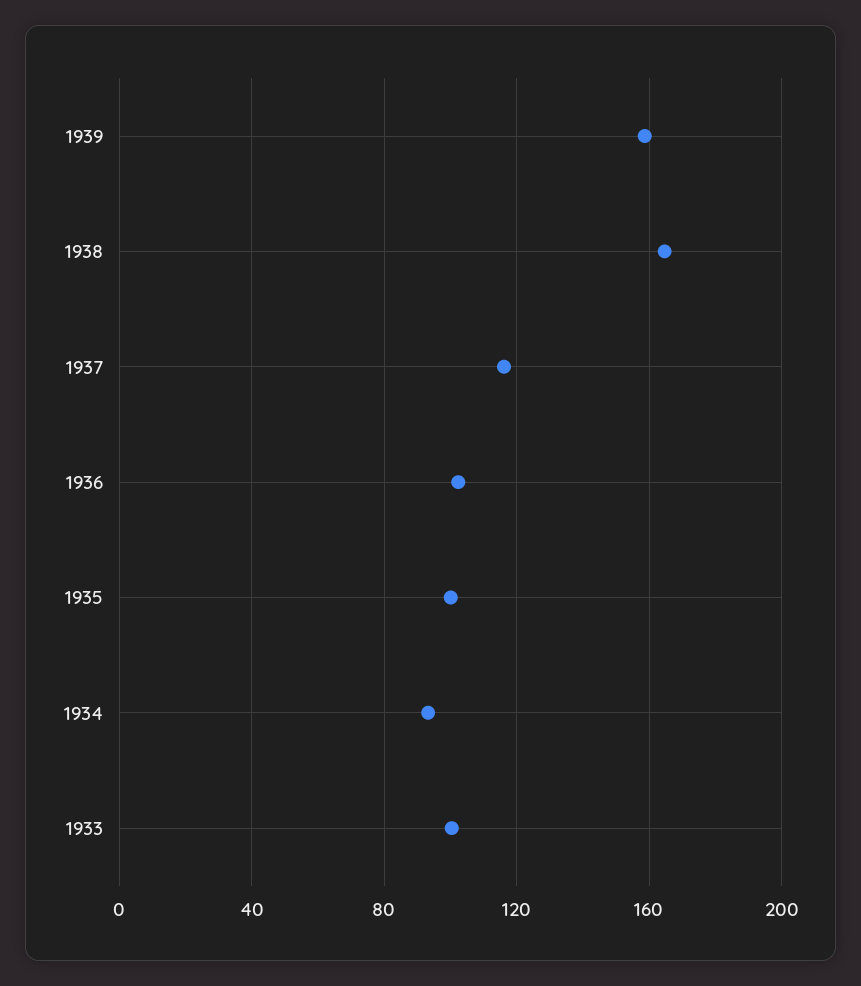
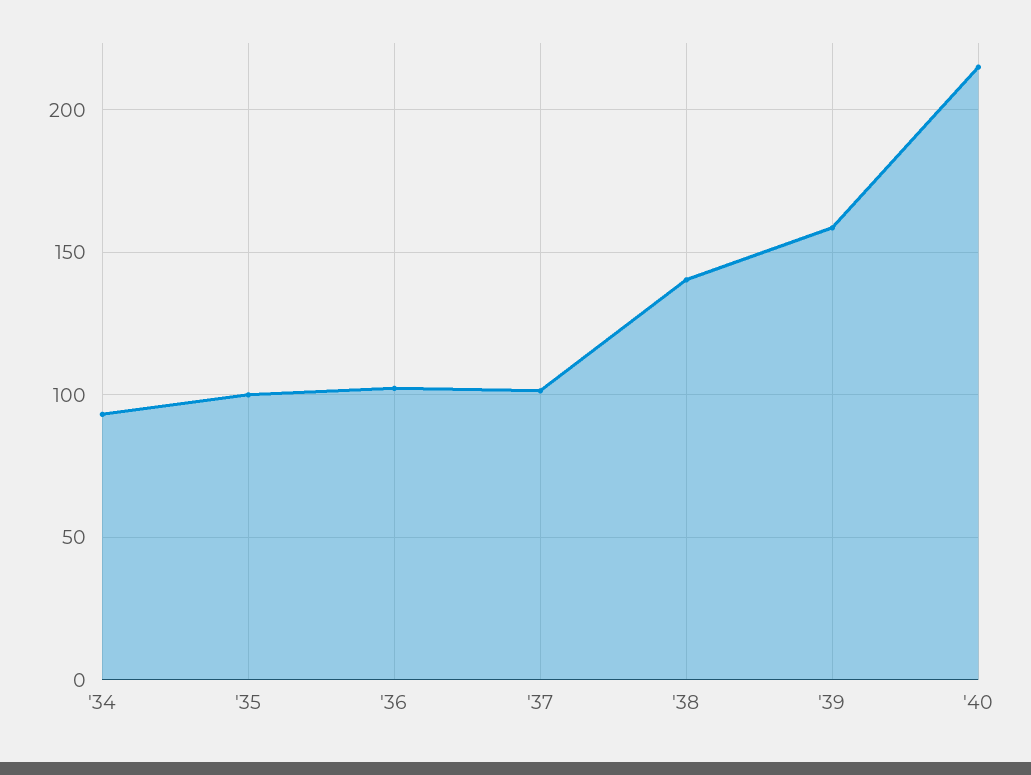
1938: 165 -> 140
1937: 115 -> 100
1933: 100 -> none
'40: none -> 215

